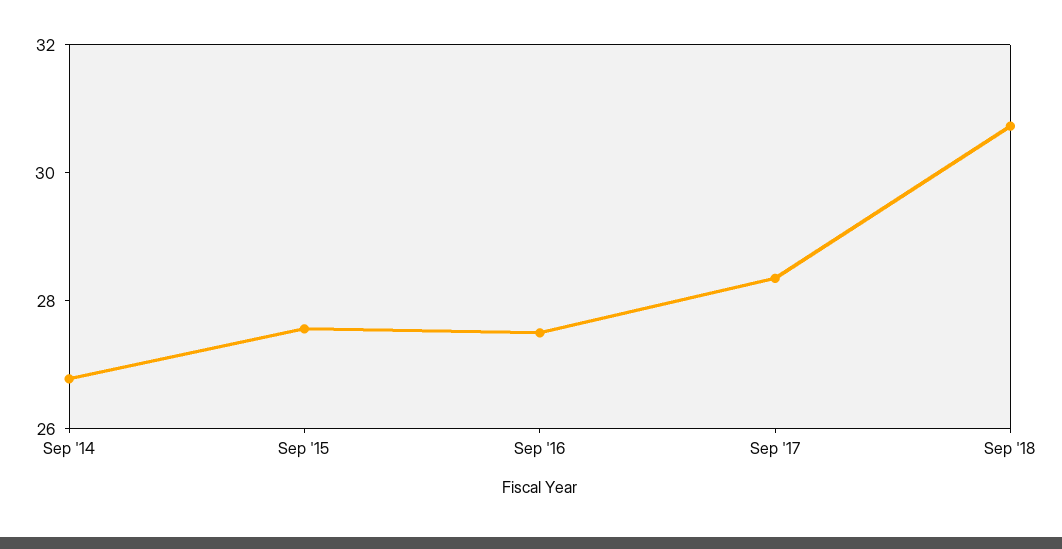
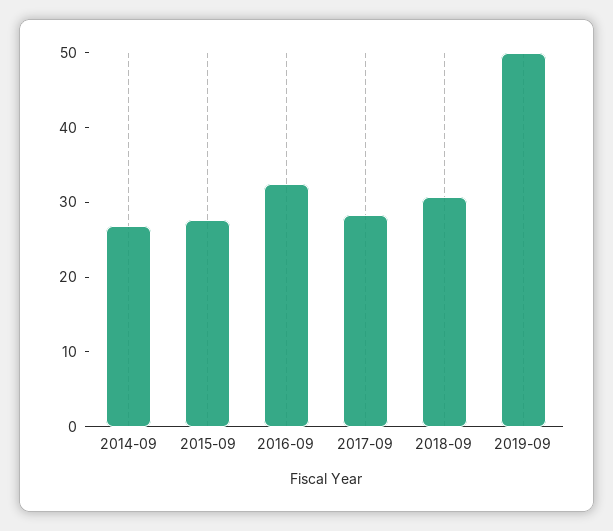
Sep '16: 27.5 -> 32
2019-09: none -> 50

